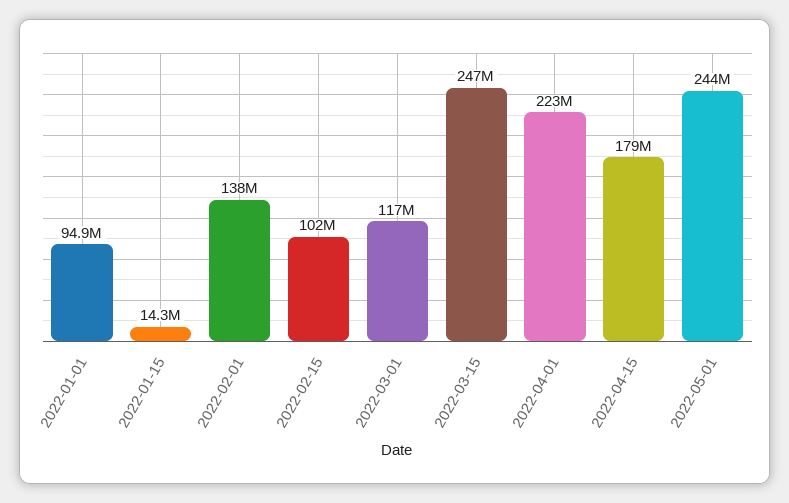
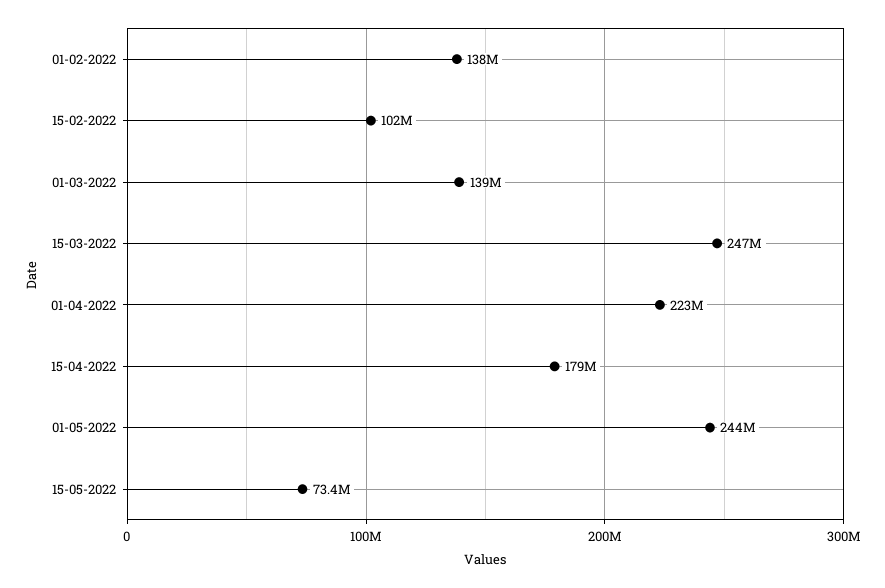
2022-01-01: 94900000 -> none
2022-01-15: 14300000 -> none
2022-03-01: 117000000 -> 139000000
15-05-2022: none -> 73400000

